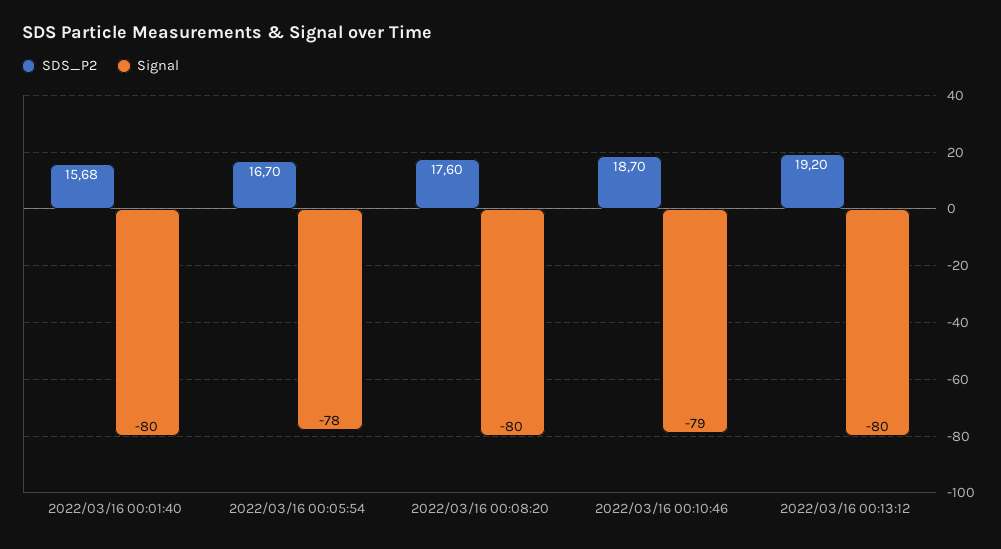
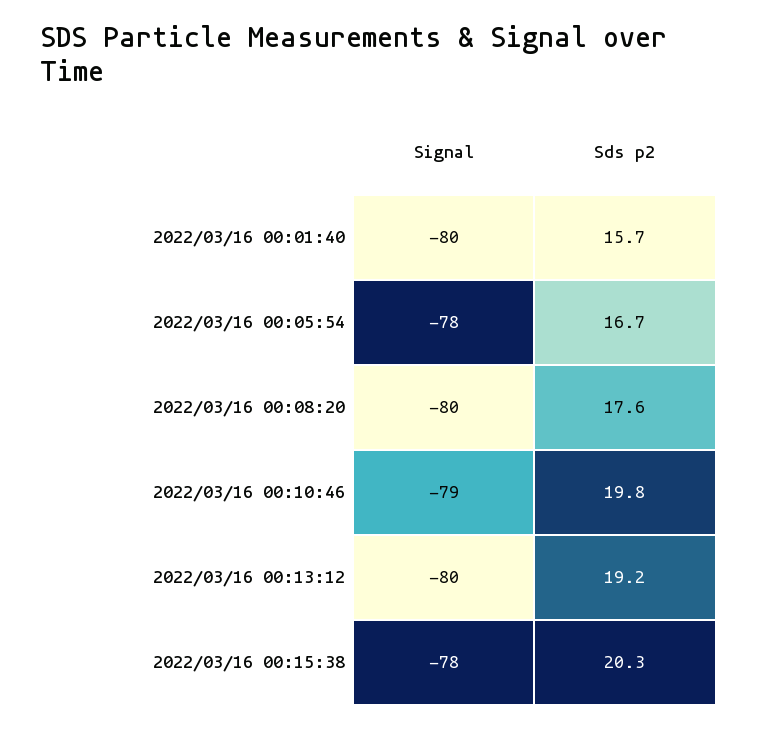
SDS_P2, 2022/03/16 00:10:46: 18.7 -> 19.8
Signal, 2022/03/16 00:15:38: none -> -78
SDS_P2, 2022/03/16 00:15:38: none -> 20.3

